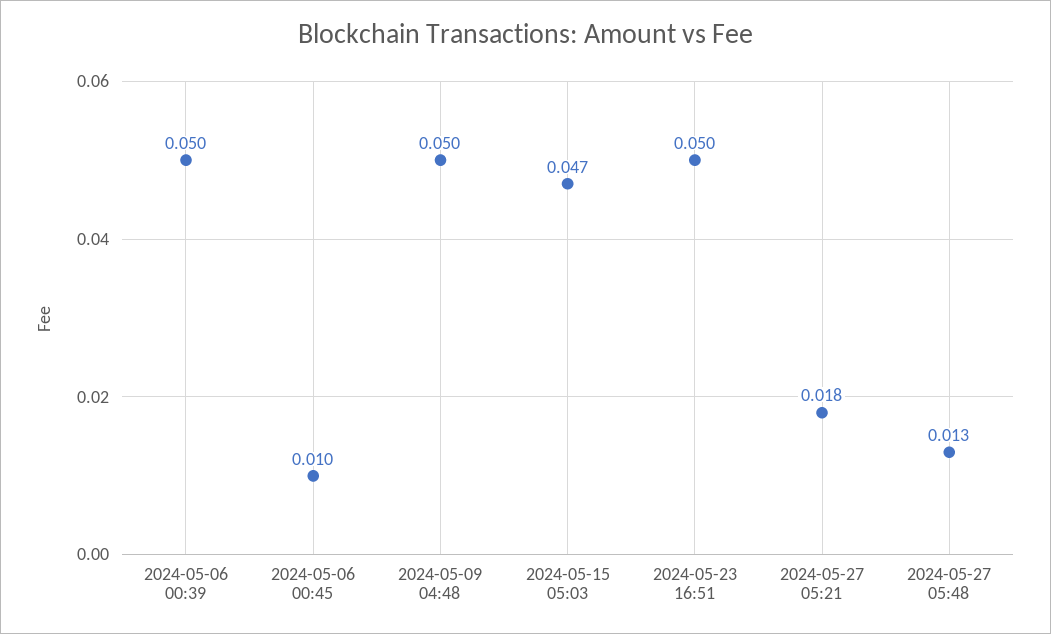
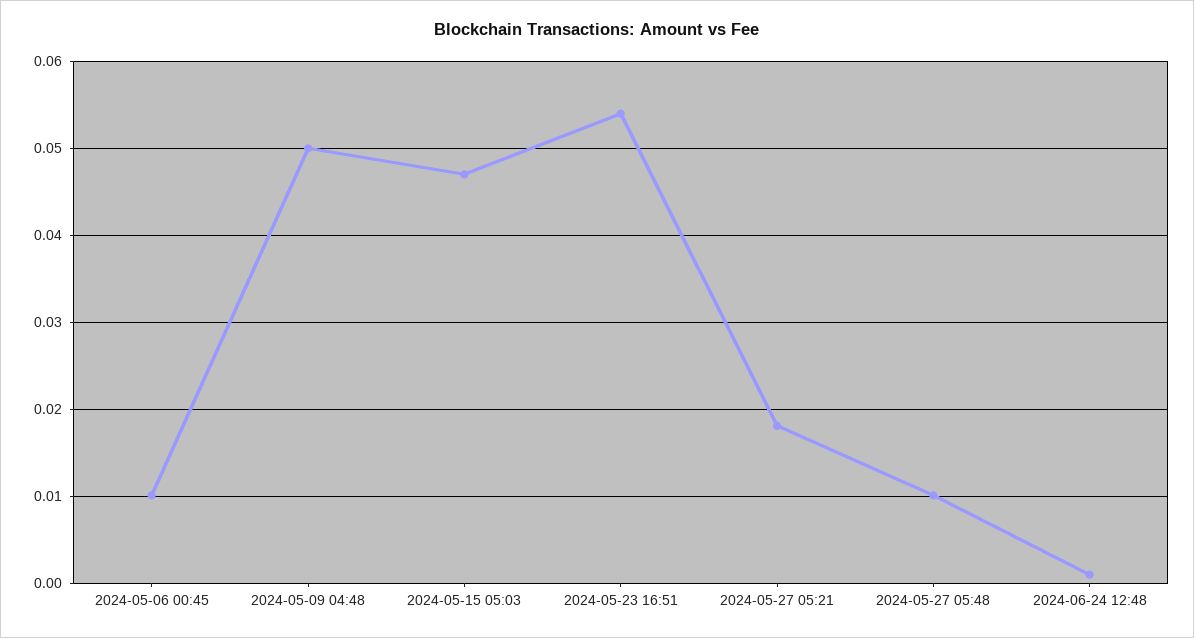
2024-05-06 00:39: 0.05 -> none
2024-05-23 16:51: 0.05 -> 0.054
2024-05-27 05:48: 0.013 -> 0.01
2024-06-24 12:48: none -> 0.001

